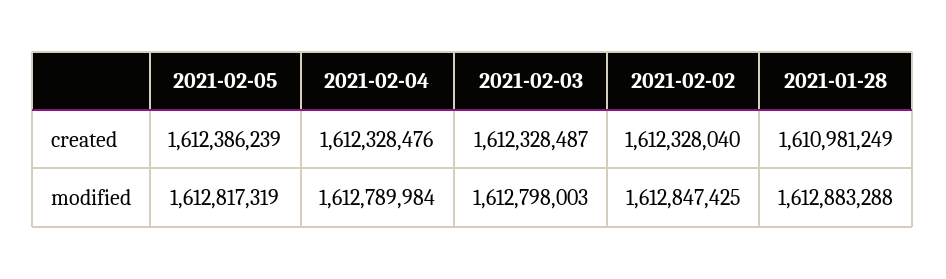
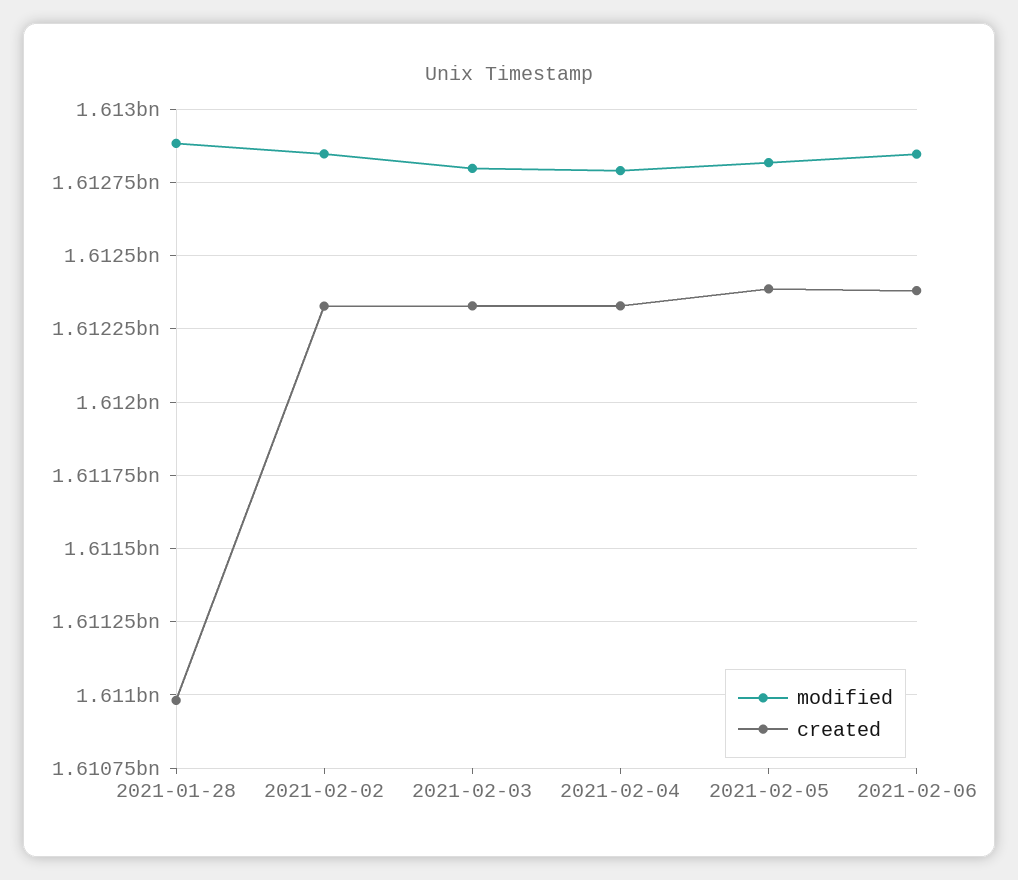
modified, 2021-02-06: none -> 1612850000
created, 2021-02-06: none -> 1612375000

